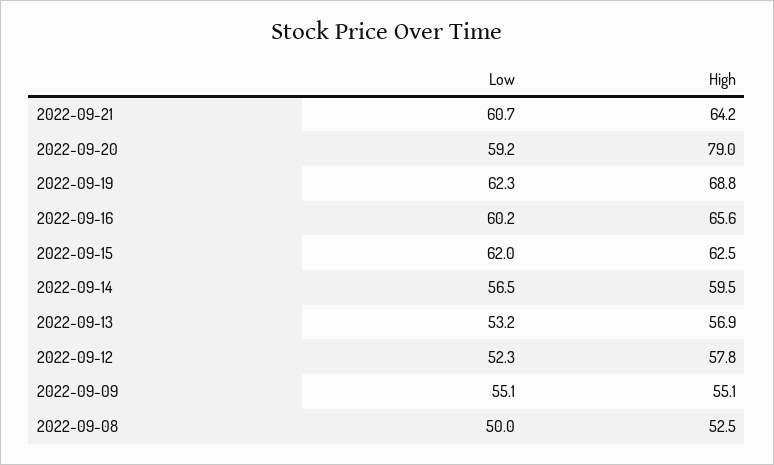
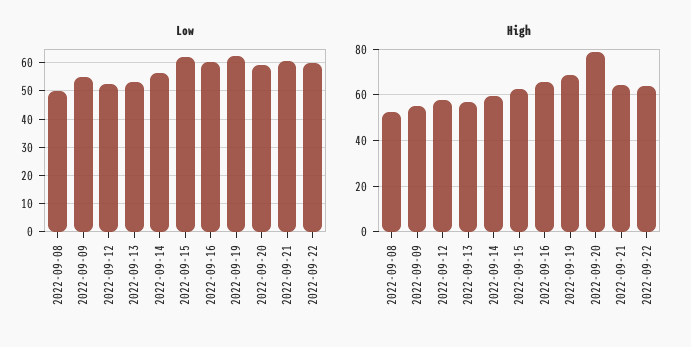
Low, 2022-09-22: none -> 60
High, 2022-09-22: none -> 65

